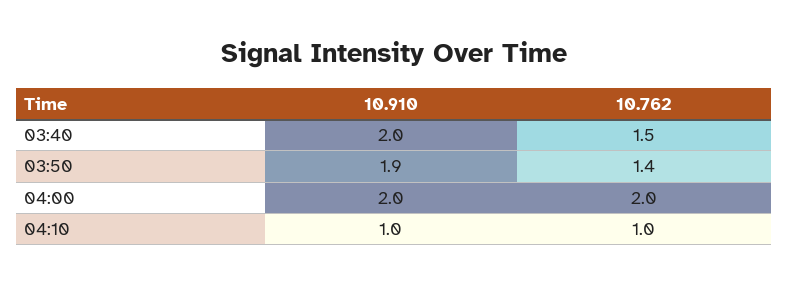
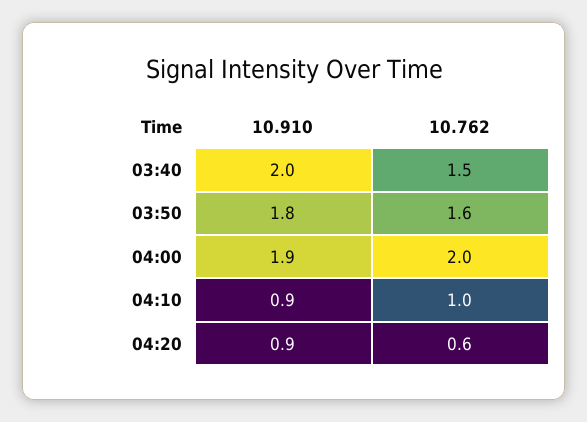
10.910, 03:50: 1.9 -> 1.8
10.762, 03:50: 1.4 -> 1.6
10.910, 04:00: 2 -> 1.9
10.910, 04:10: 1 -> 0.9
10.910, 04:20: none -> 0.9
10.762, 04:20: none -> 0.6

